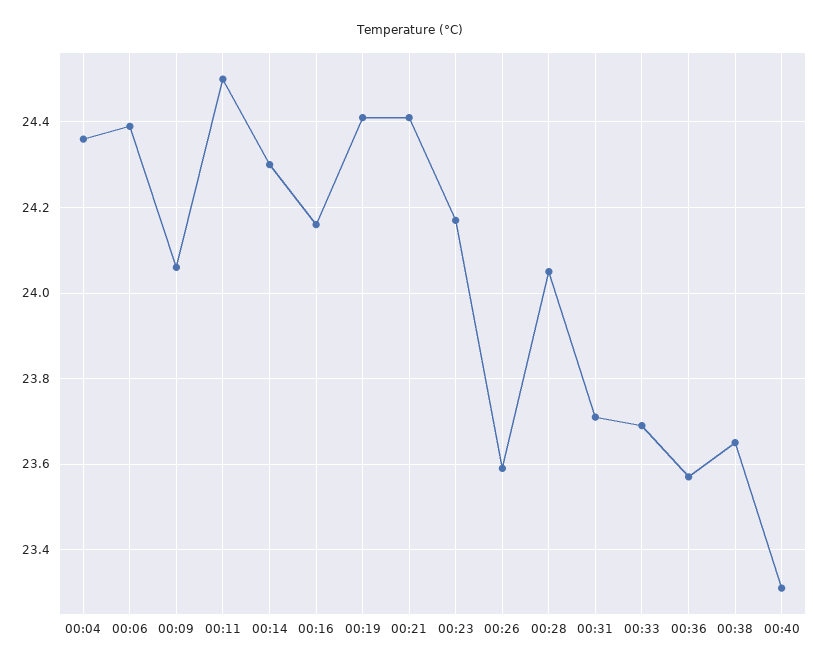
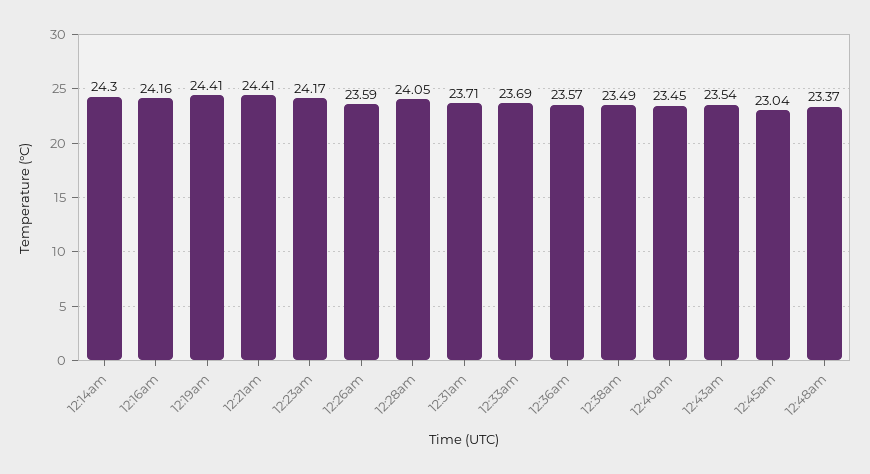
00:04: 24.35 -> none
00:06: 24.4 -> none
00:09: 24.05 -> none
00:11: 24.5 -> none
00:38: 23.65 -> 23.49
00:40: 23.3 -> 23.45
12:43am: none -> 23.54
12:45am: none -> 23.04
12:48am: none -> 23.37

